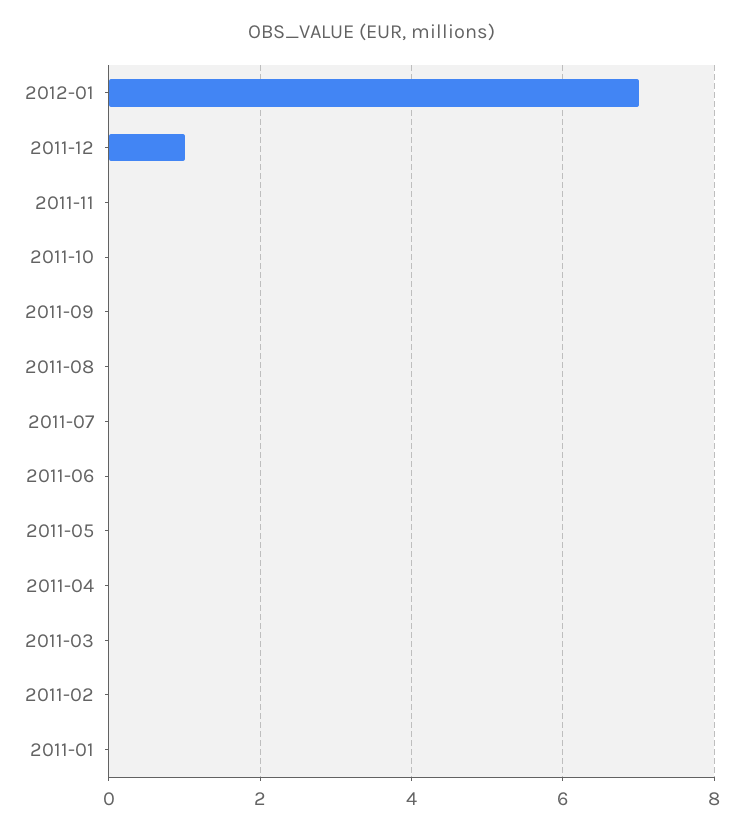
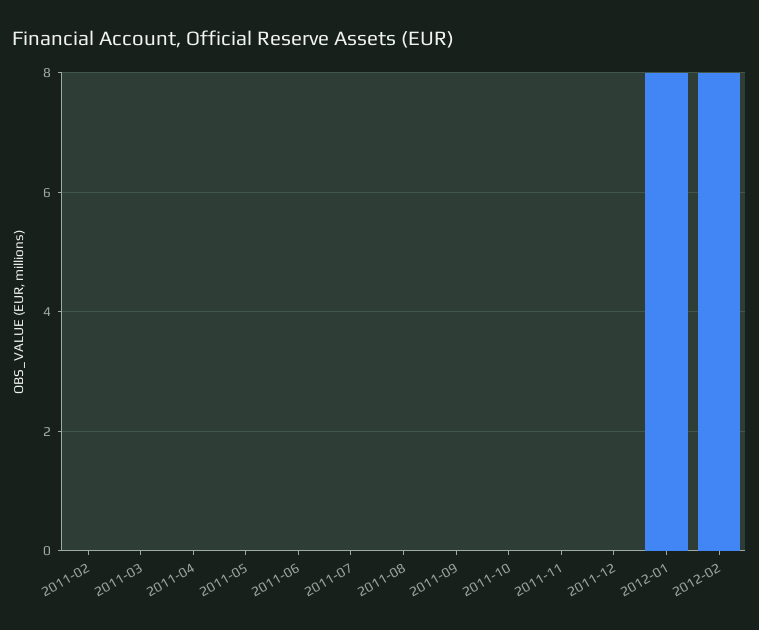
2012-01: 7 -> 8
2011-12: 1 -> 0
2011-01: 0 -> none
2012-02: none -> 8

